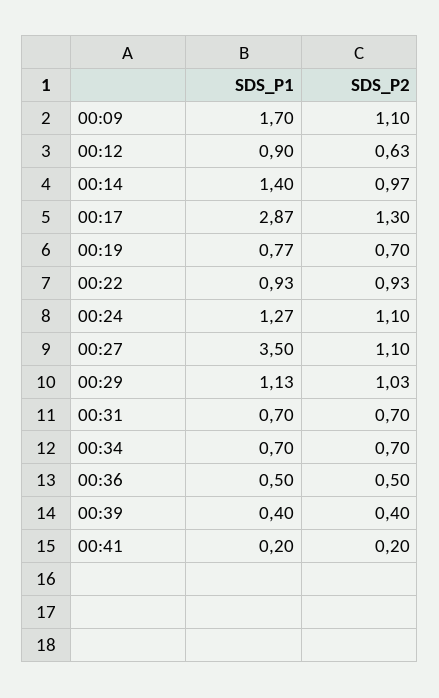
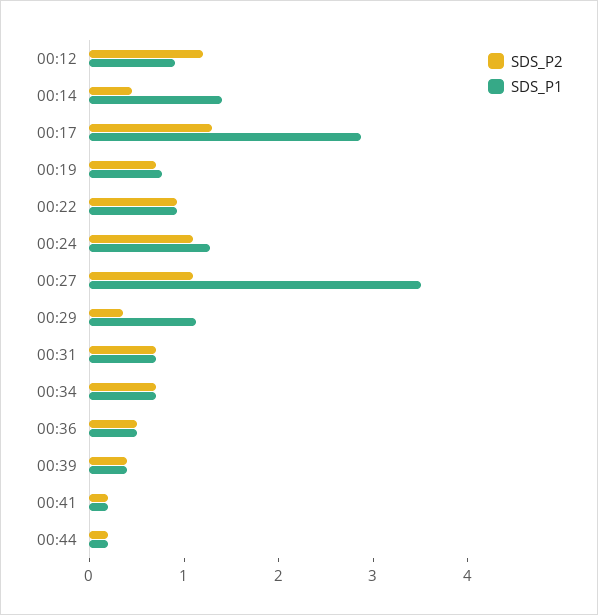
SDS_P1, 00:09: 1.7 -> none
SDS_P2, 00:09: 1.1 -> none
SDS_P2, 00:12: 0.63 -> 1.2
SDS_P2, 00:14: 0.97 -> 0.4
SDS_P2, 00:29: 1.03 -> 0.4
SDS_P2, 00:44: none -> 0.2
SDS_P1, 00:44: none -> 0.2

